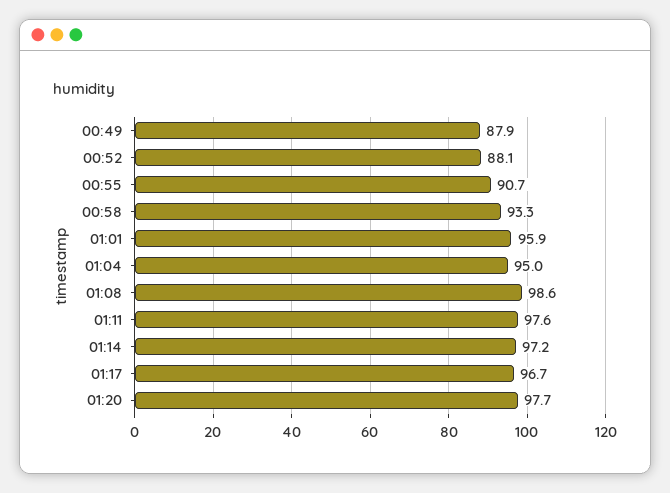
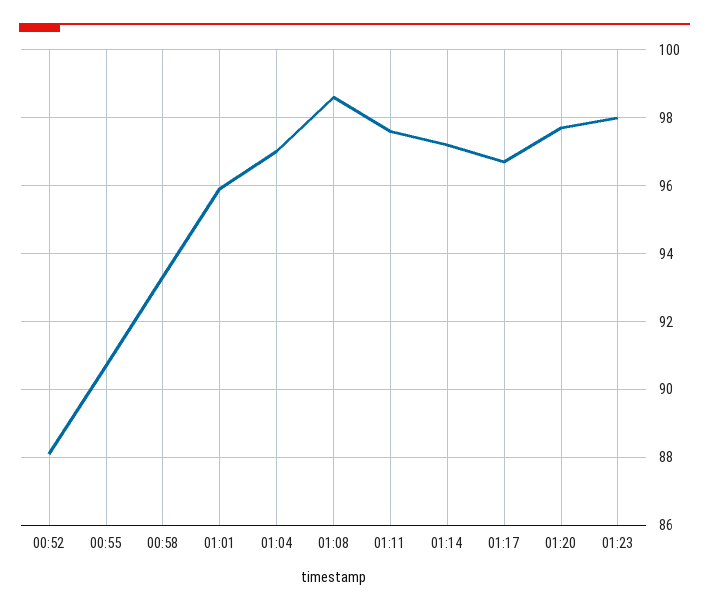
00:49: 87.9 -> none
01:04: 95 -> 97
01:23: none -> 98

